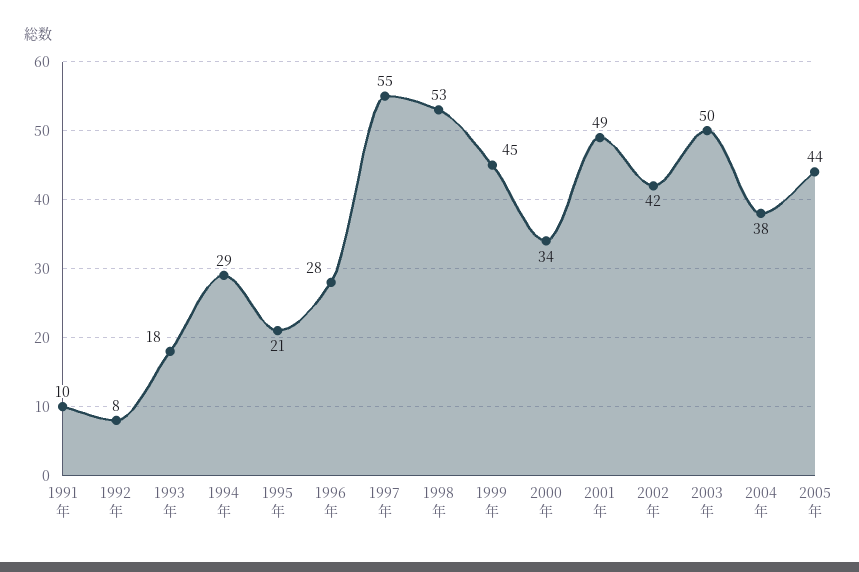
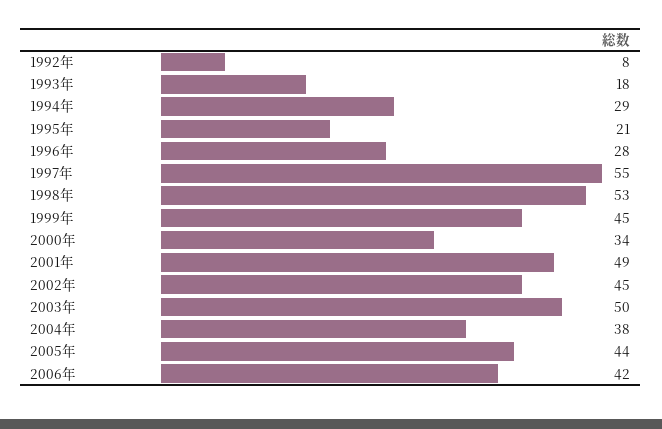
1991年: 10 -> none
2002年: 42 -> 45
2006年: none -> 42

